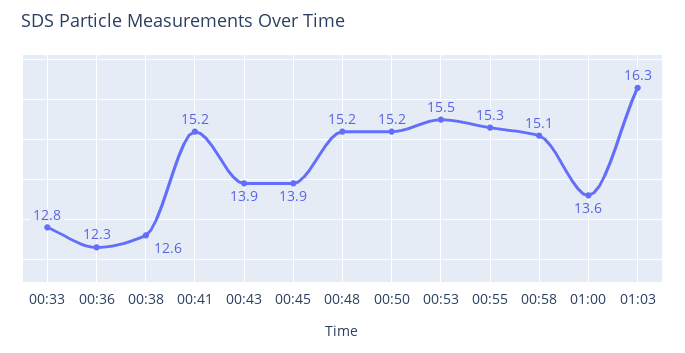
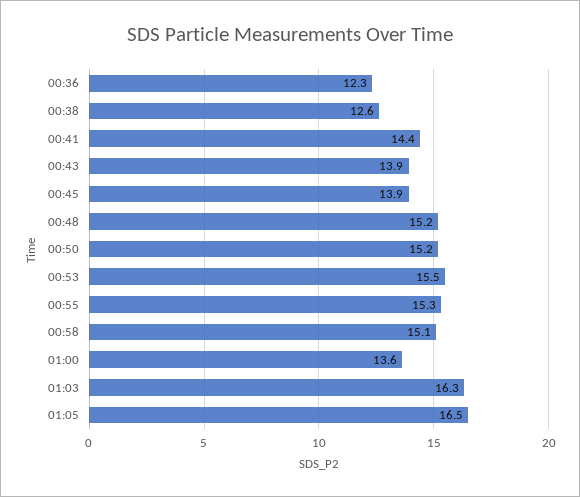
00:33: 12.8 -> none
00:41: 15.2 -> 14.4
01:05: none -> 16.5

